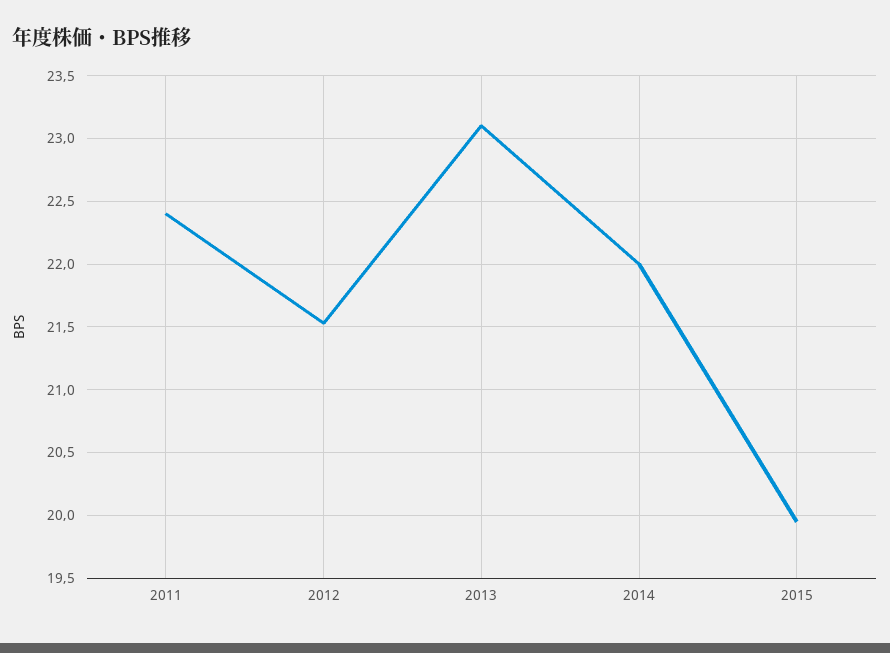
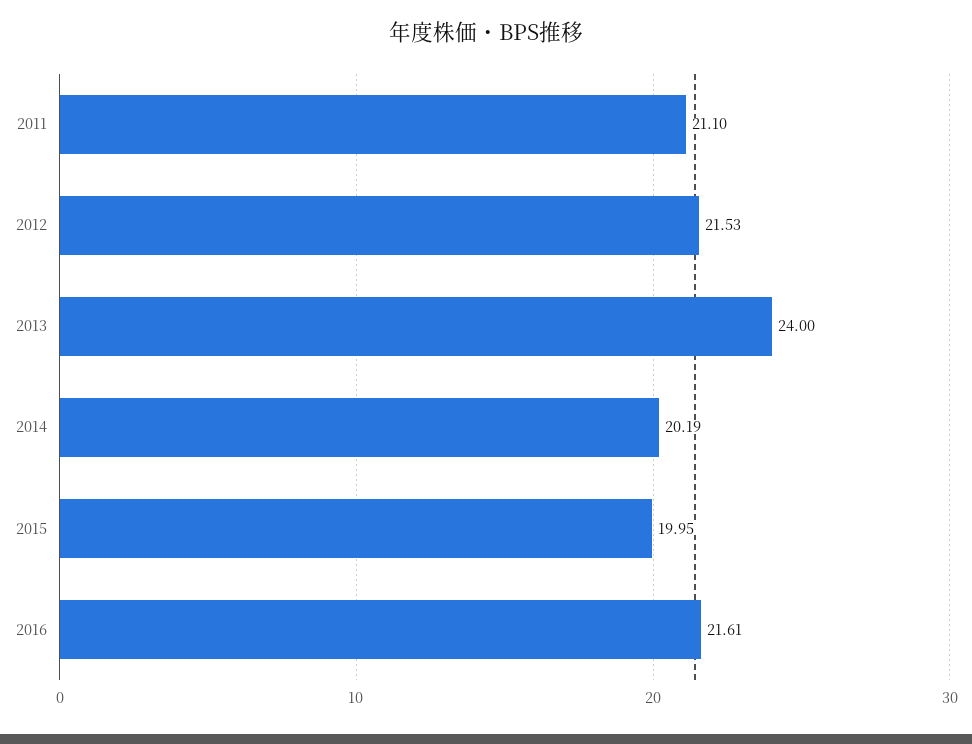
2011: 22.4 -> 21.1
2013: 23.1 -> 24
2014: 22 -> 20.19
2016: none -> 21.61

